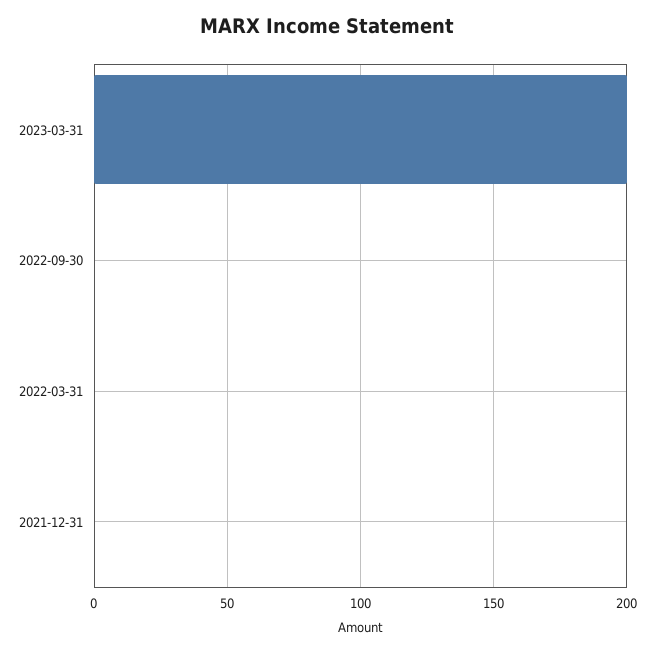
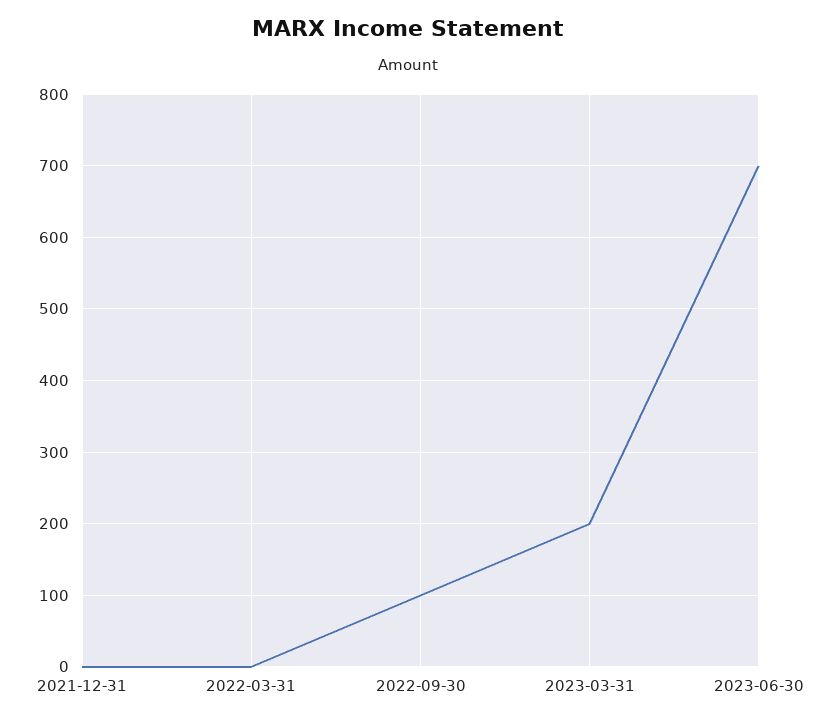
2022-09-30: 0 -> 100
2023-06-30: none -> 700

